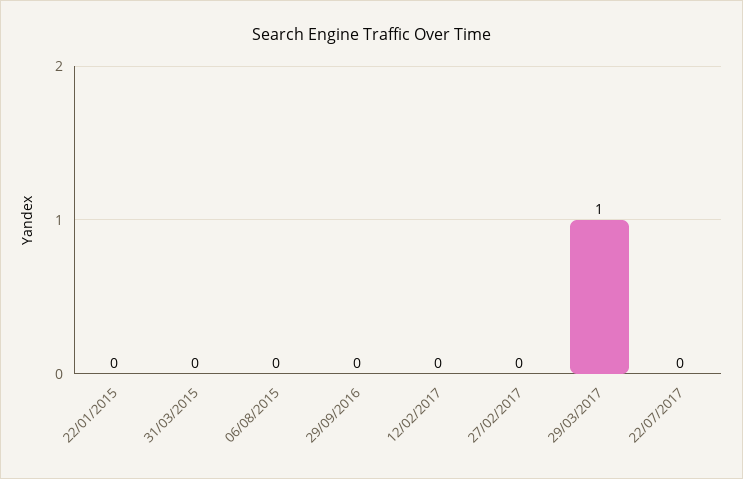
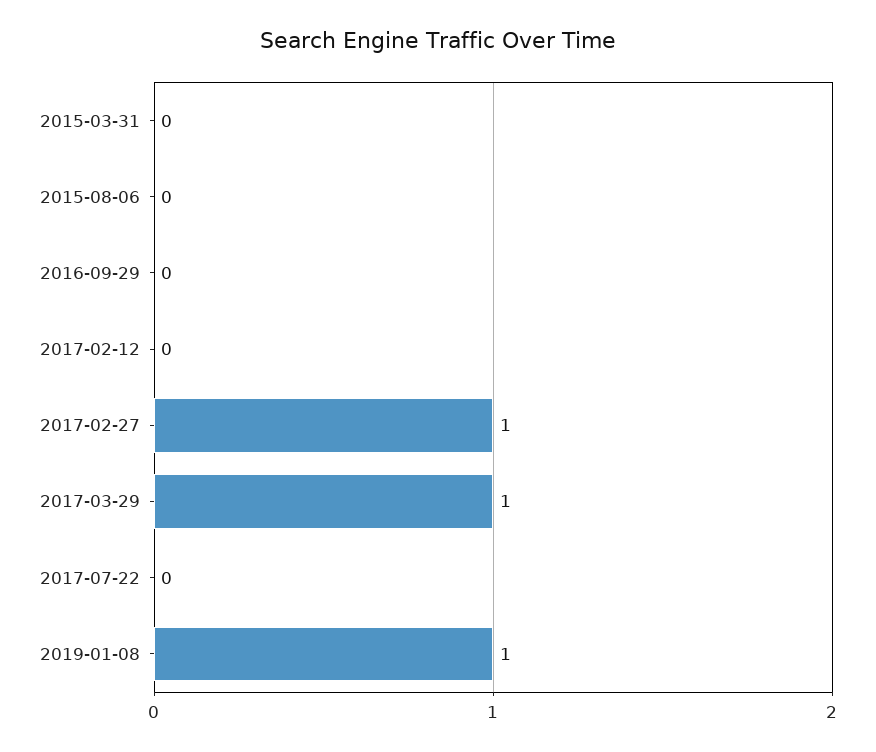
22/01/2015: 0 -> none
27/02/2017: 0 -> 1
2019-01-08: none -> 1

